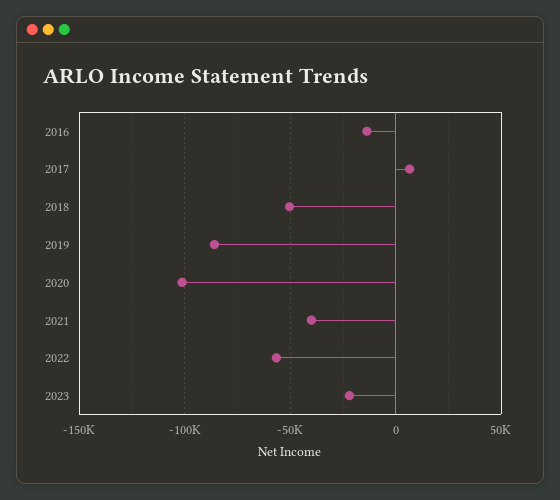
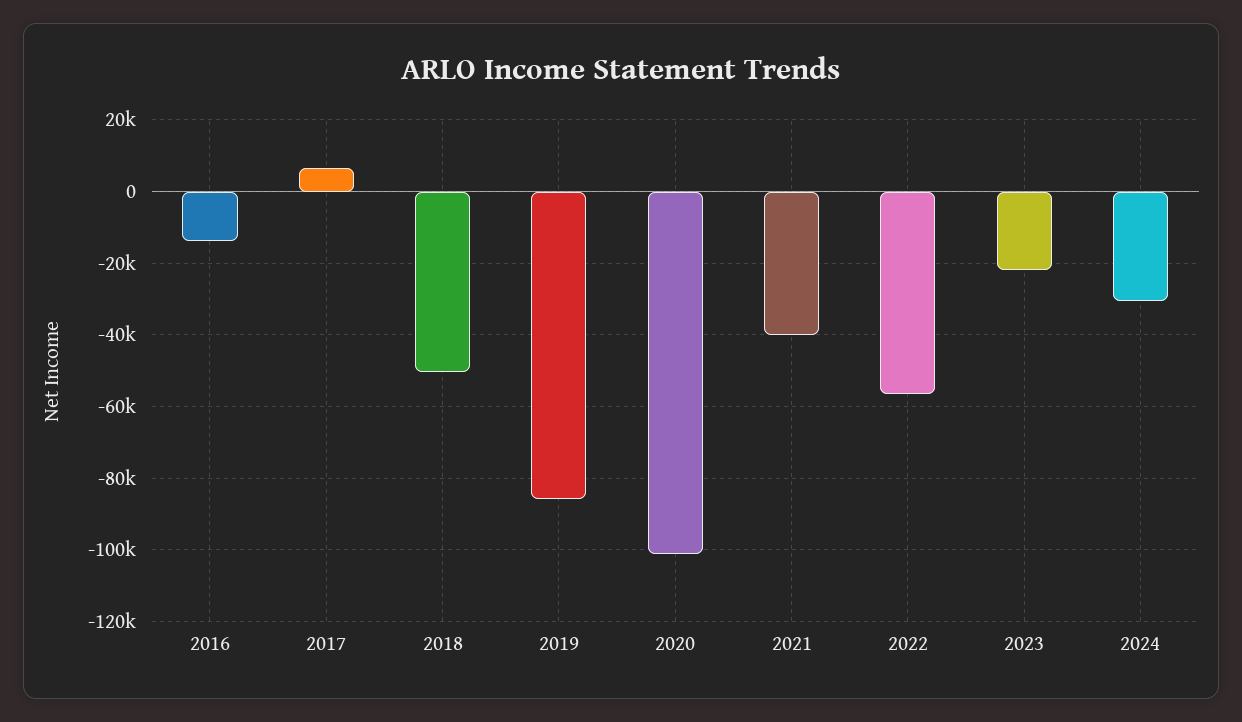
2024: none -> -30000

